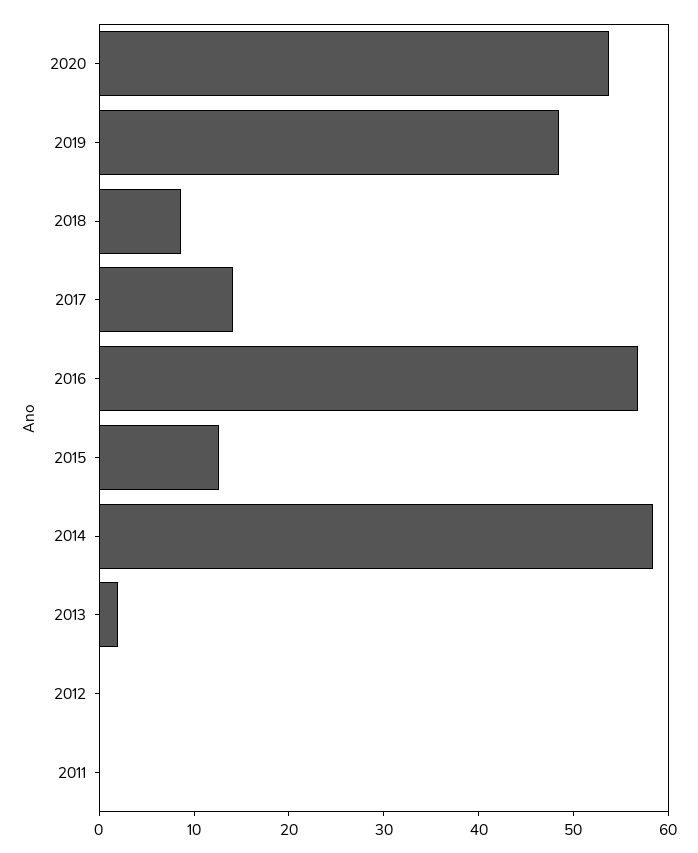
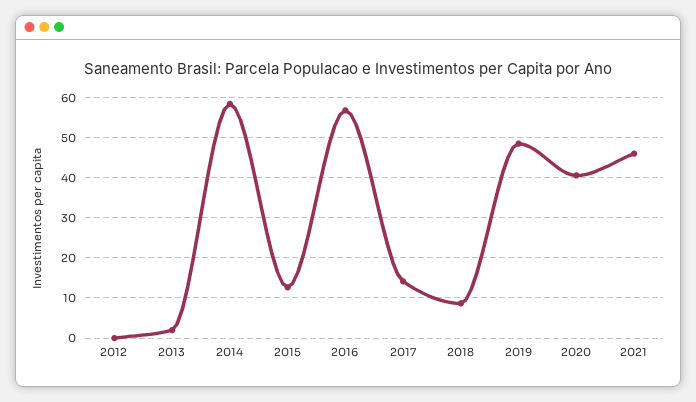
2020: 54 -> 40
2011: 0 -> none
2021: none -> 46

